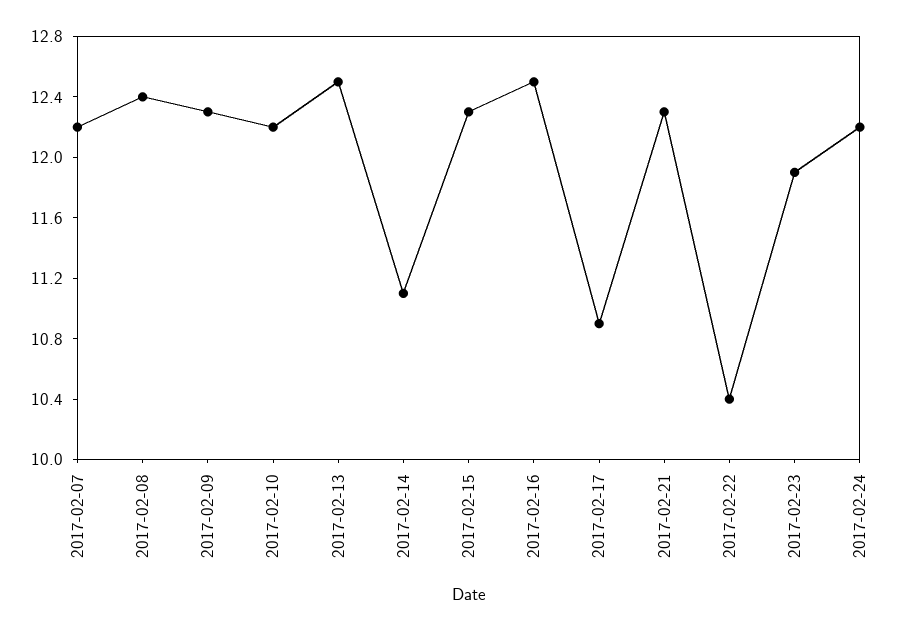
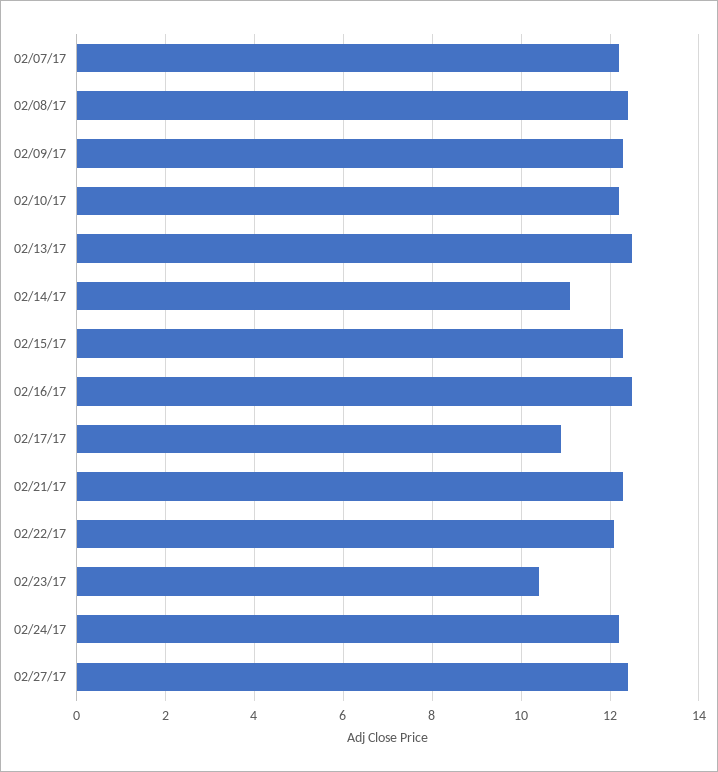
2017-02-22: 10.4 -> 12
2017-02-23: 11.9 -> 10.5
02/27/17: none -> 12.5

